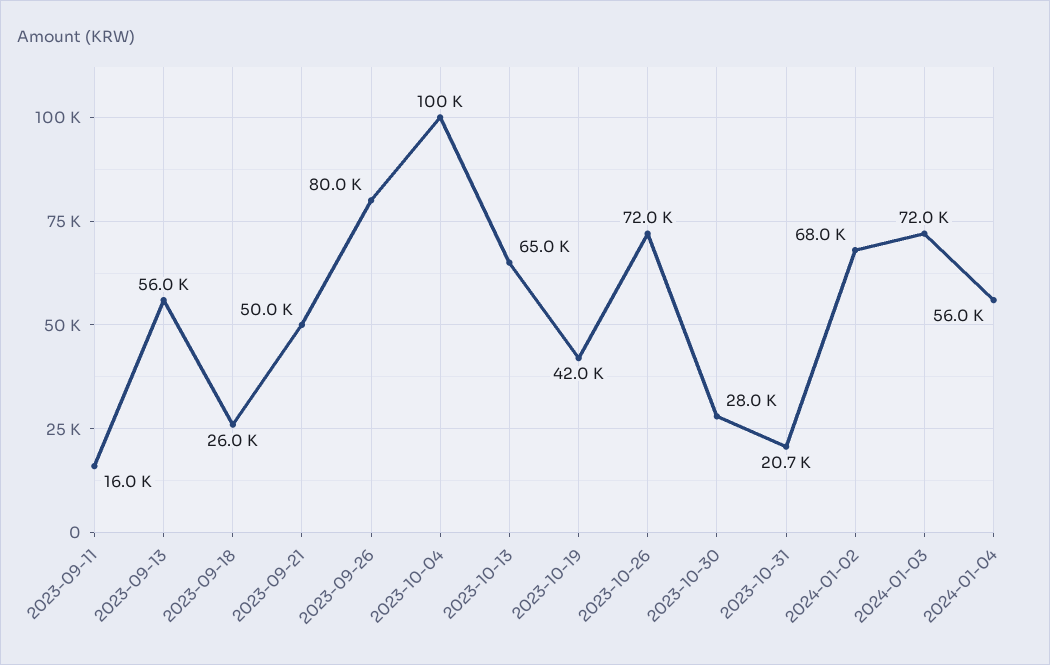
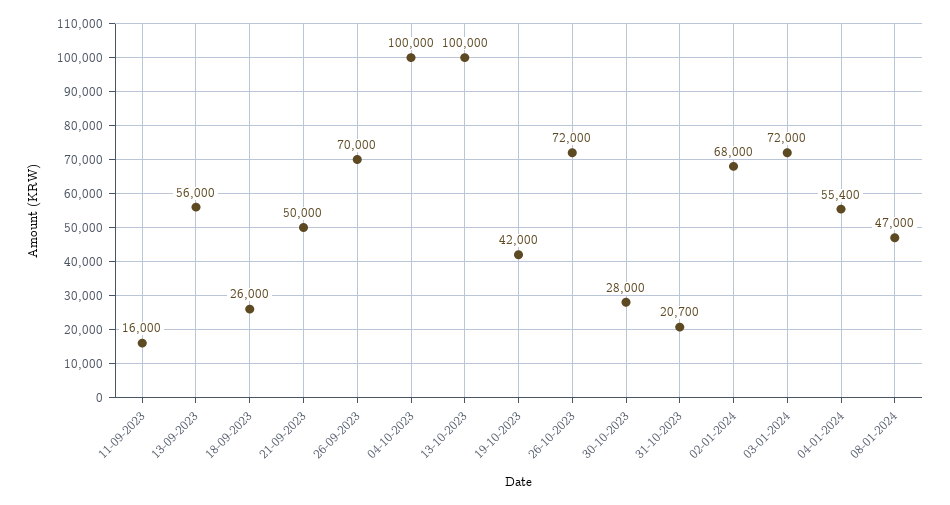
2023-09-26: 80000 -> 70000
2023-10-13: 65000 -> 100000
2024-01-04: 56000 -> 55400
08-01-2024: none -> 47000

